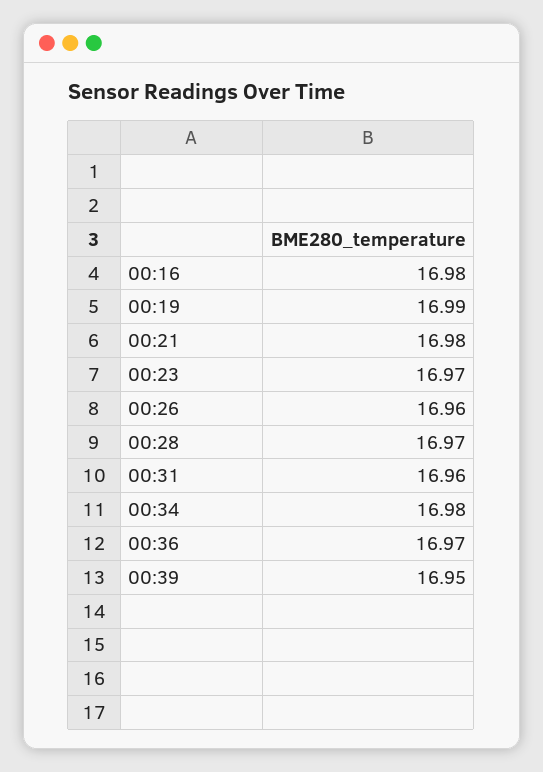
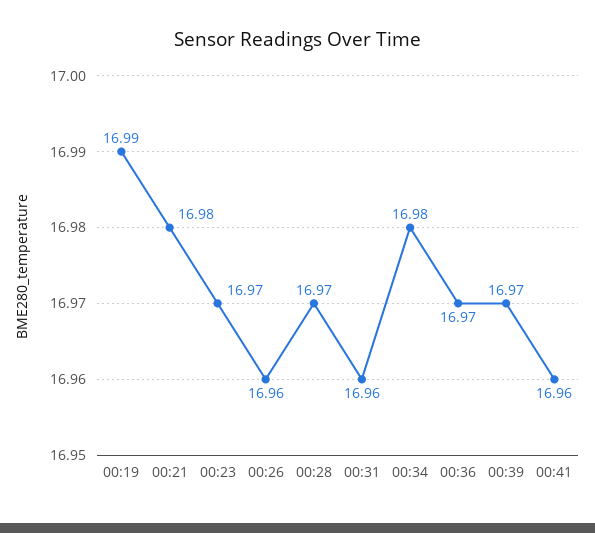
00:16: 16.98 -> none
00:39: 16.95 -> 16.97
00:41: none -> 16.96

